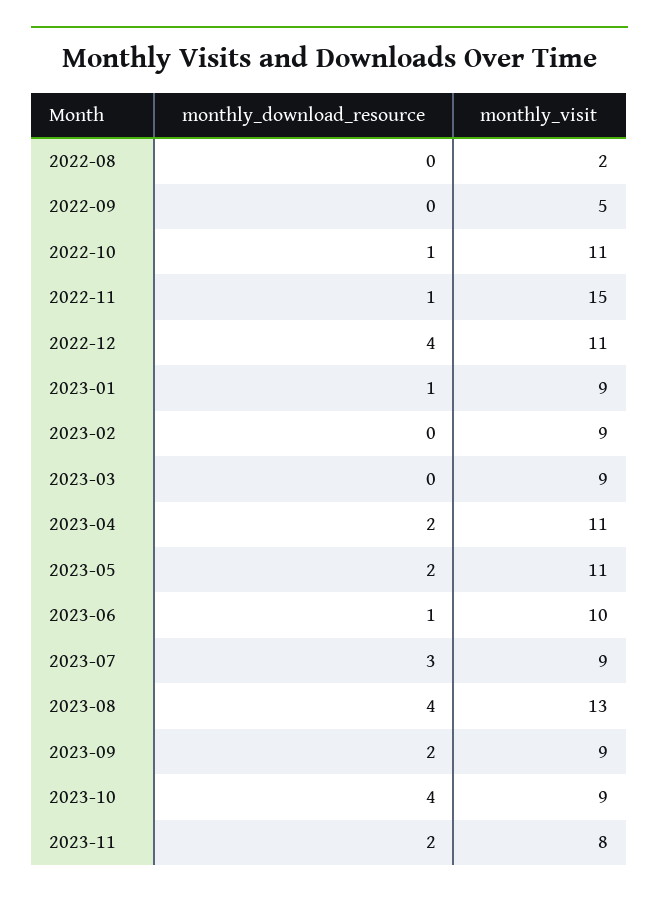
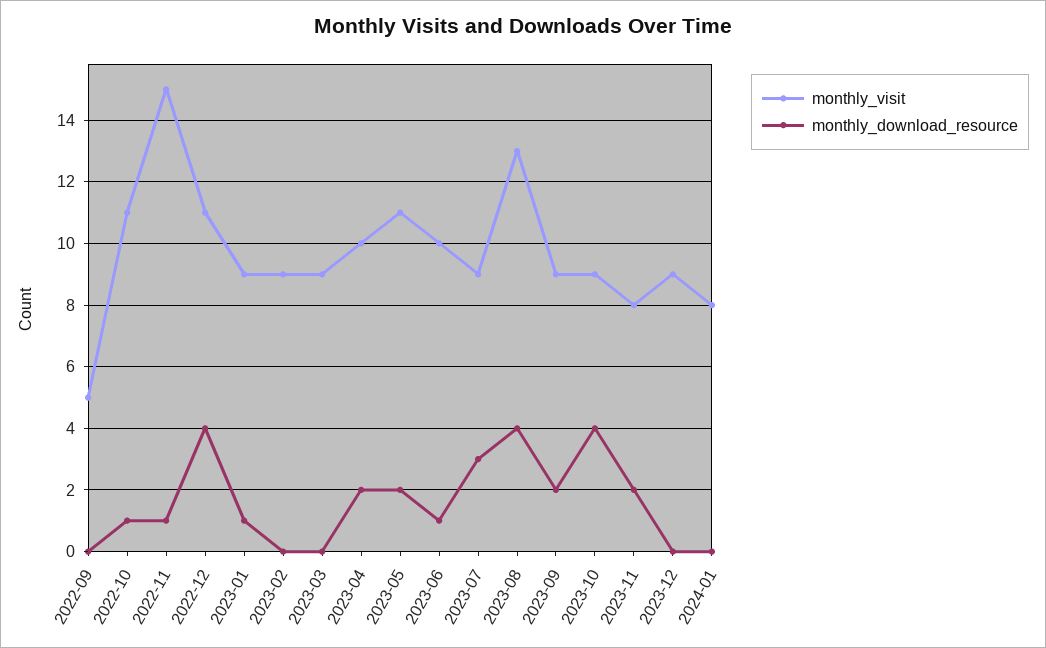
monthly_download_resource, 2022-08: 0 -> none
monthly_visit, 2022-08: 2 -> none
monthly_visit, 2023-04: 11 -> 10
monthly_visit, 2023-12: none -> 9
monthly_download_resource, 2023-12: none -> 0
monthly_visit, 2024-01: none -> 8
monthly_download_resource, 2024-01: none -> 0

